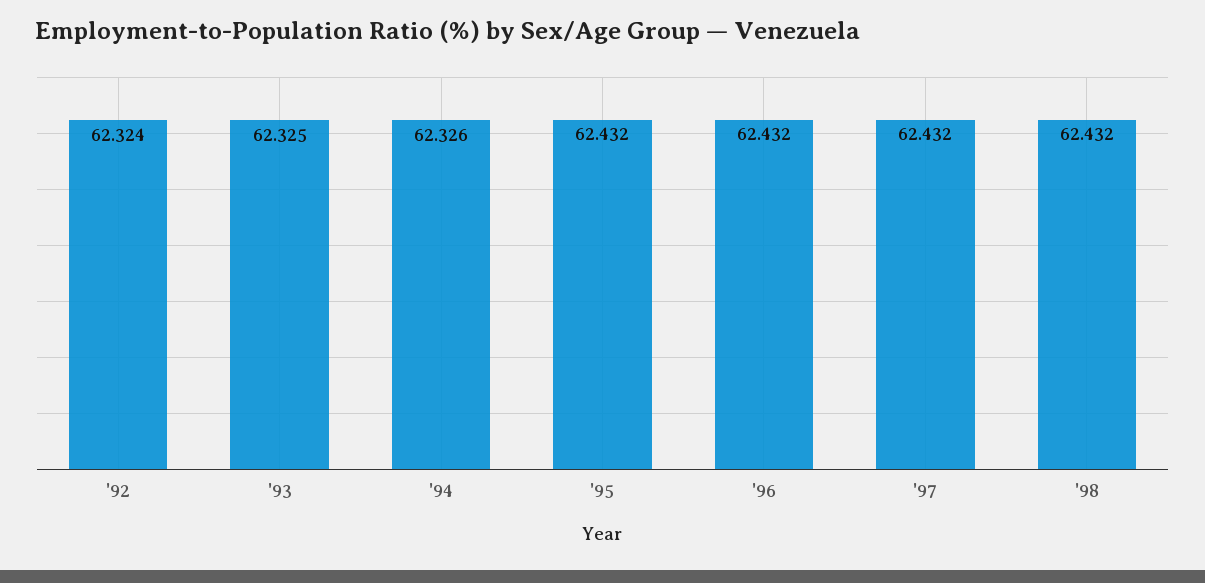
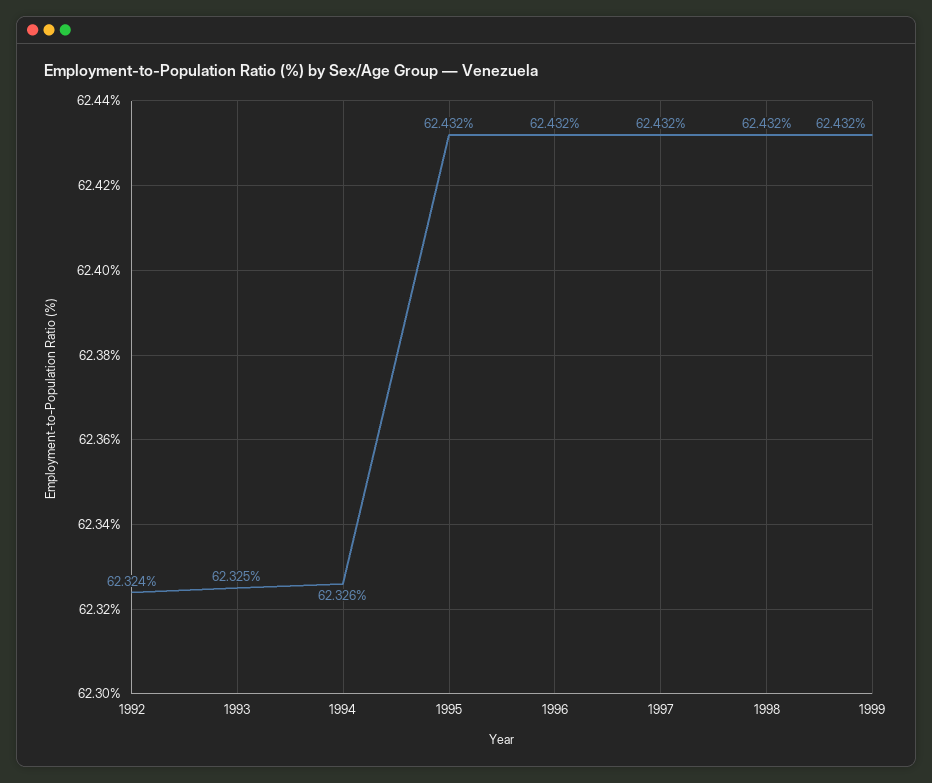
1999: none -> 62.432

